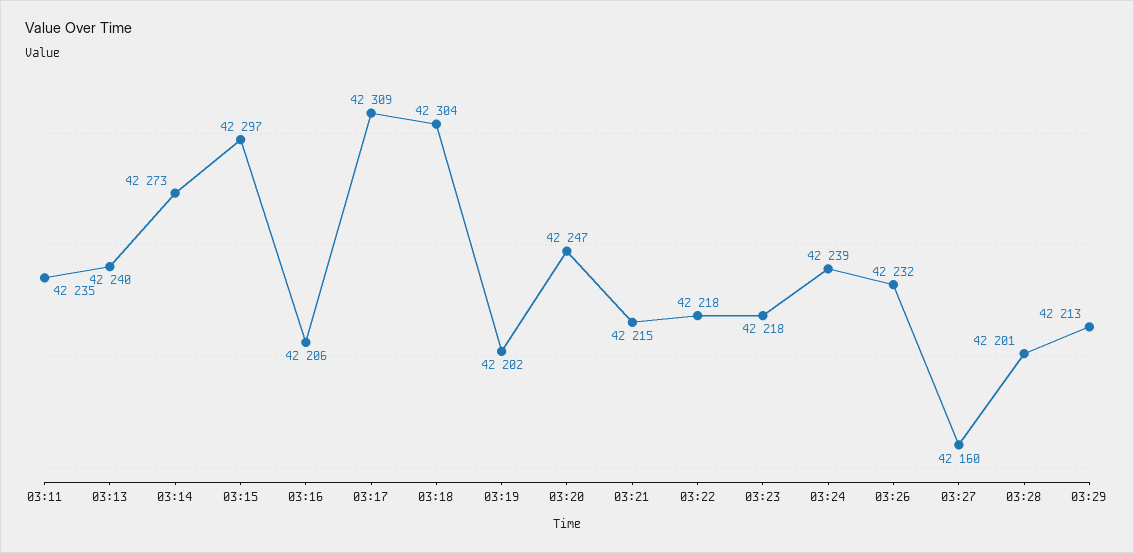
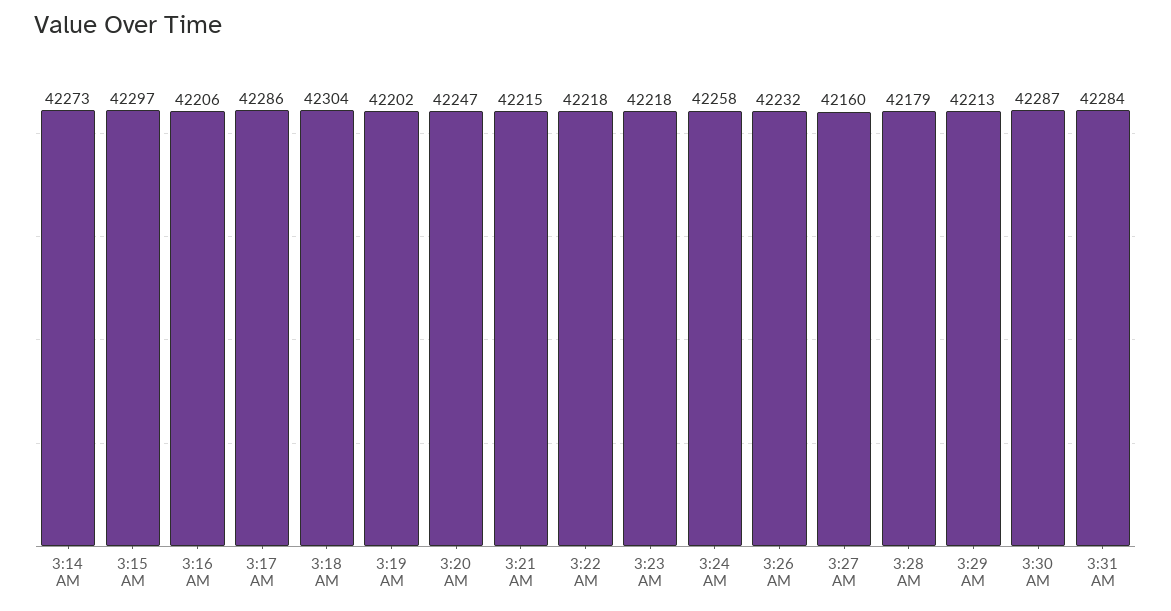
03:11: 42235 -> none
03:13: 42240 -> none
03:17: 42309 -> 42286
03:24: 42239 -> 42258
03:28: 42201 -> 42179
3:30 AM: none -> 42287
3:31 AM: none -> 42284

